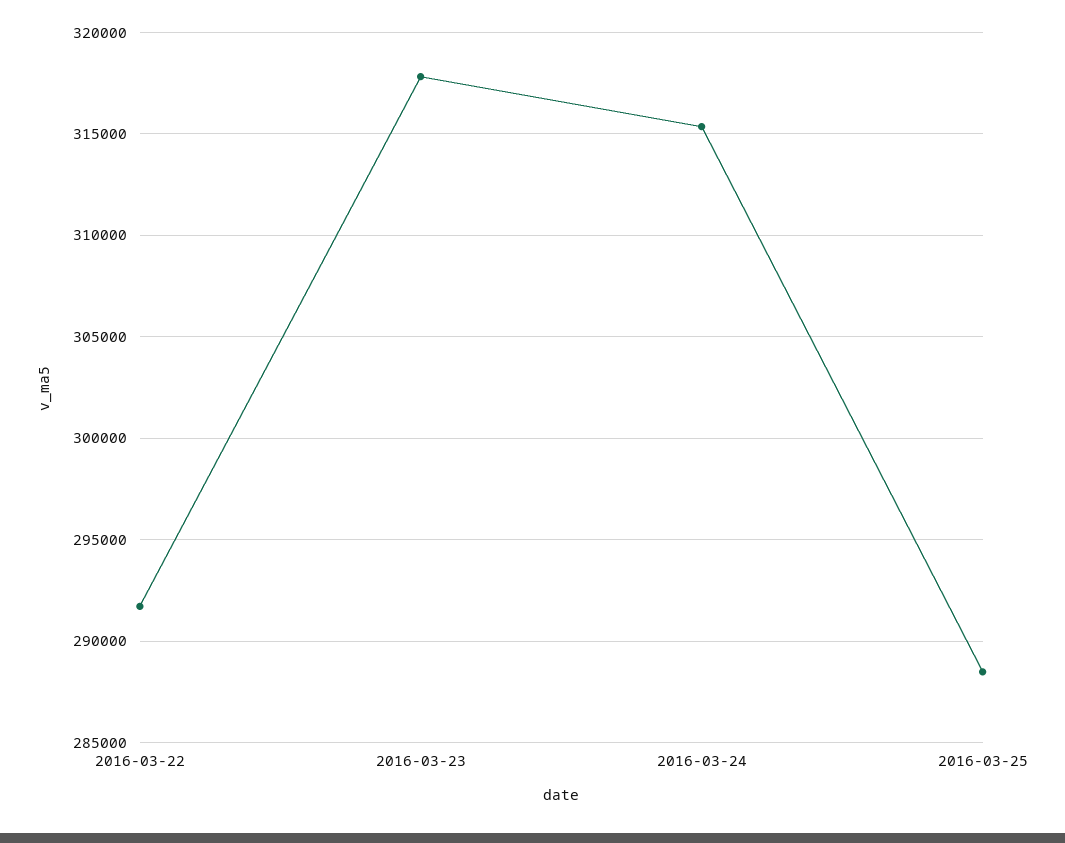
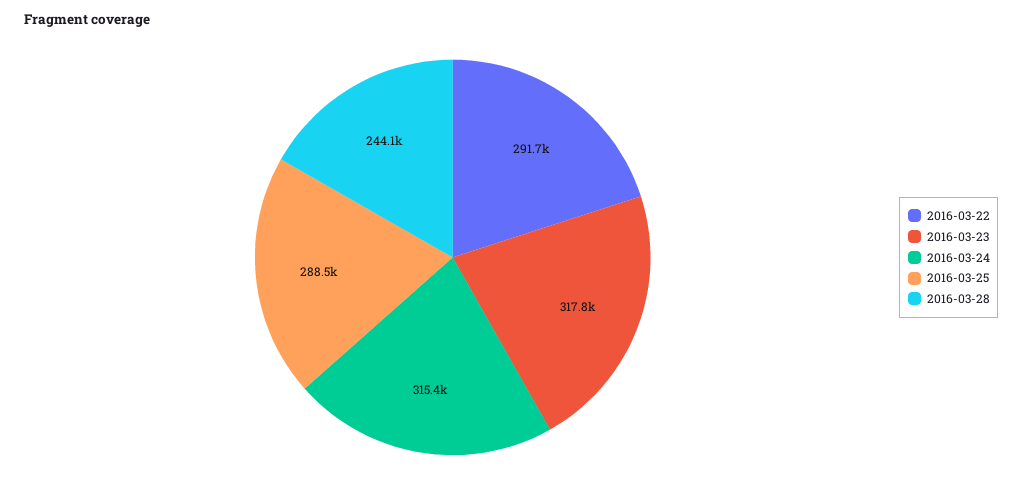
2016-03-28: none -> 244100

